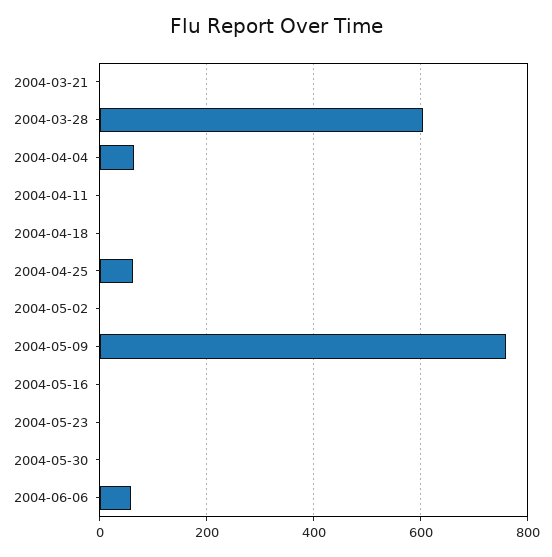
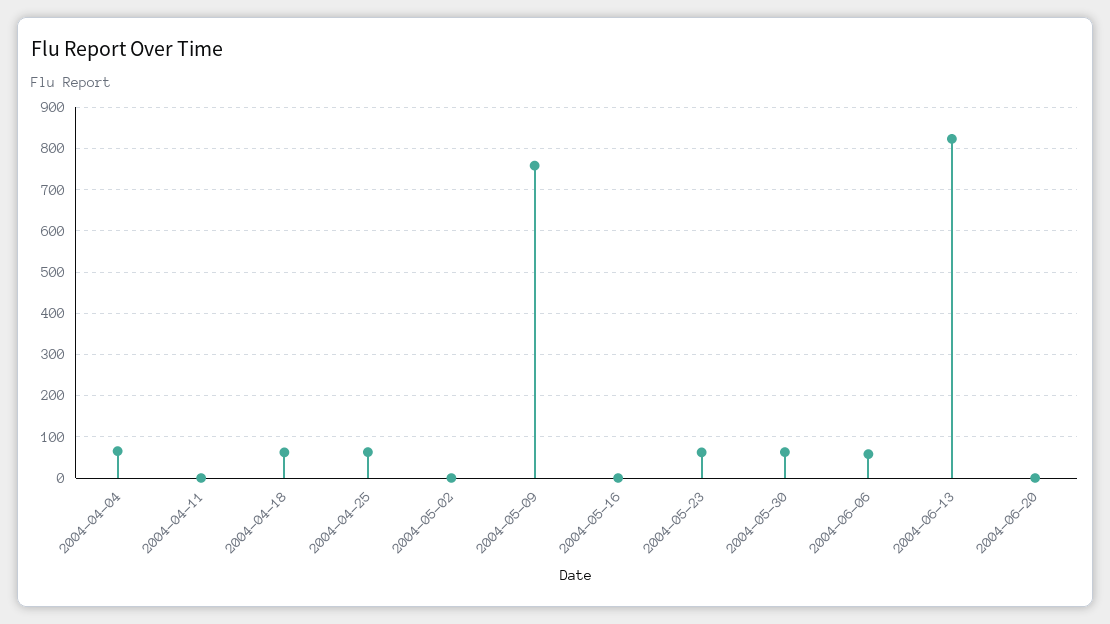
2004-03-21: 0 -> none
2004-03-28: 600 -> none
2004-04-18: 0 -> 60
2004-05-23: 0 -> 60
2004-05-30: 0 -> 60
2004-06-13: none -> 820
2004-06-20: none -> 0

